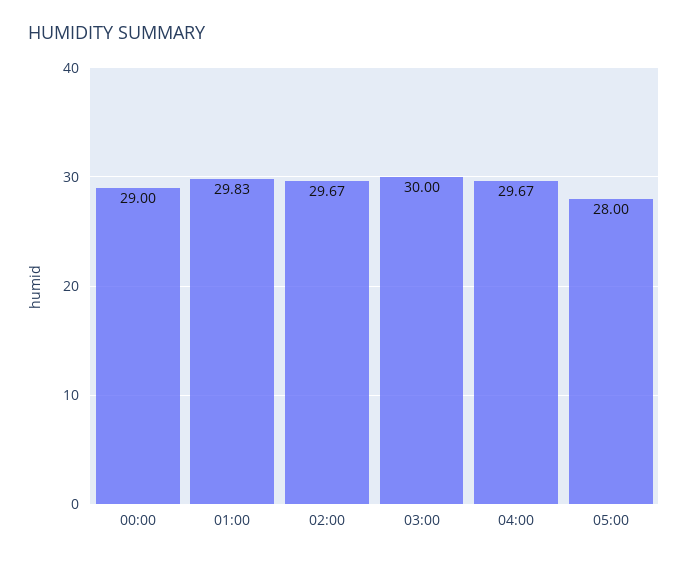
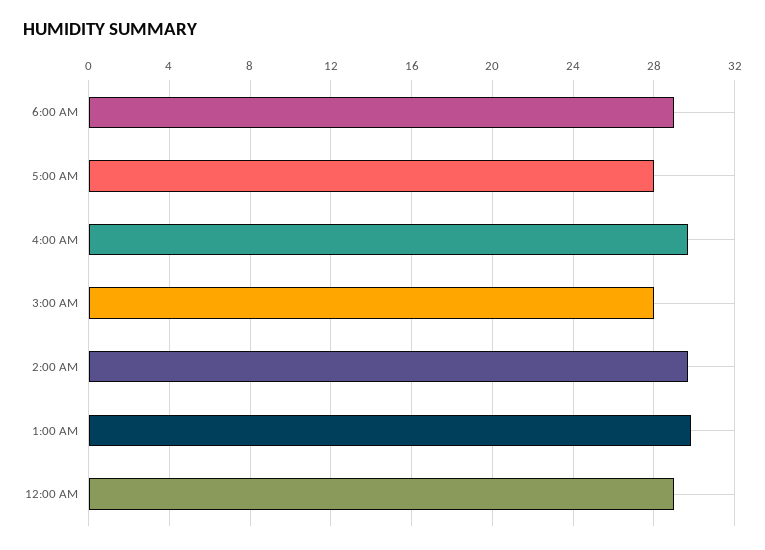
03:00: 30 -> 28
6:00 AM: none -> 29

